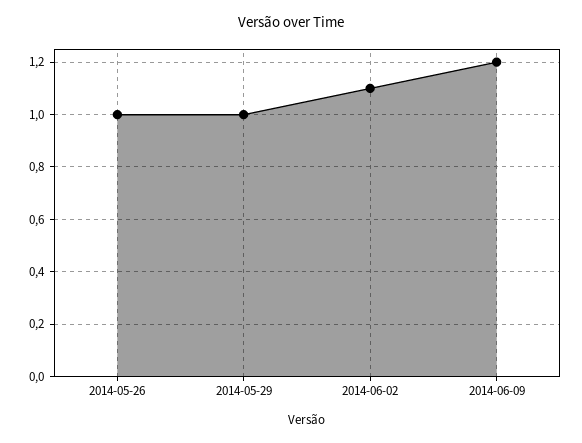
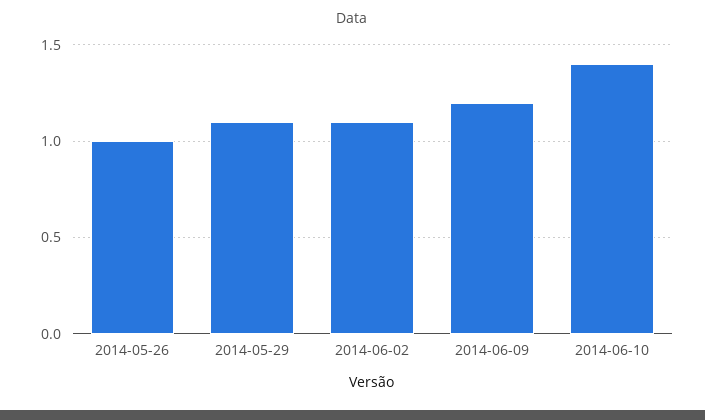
2014-05-29: 1 -> 1.1
2014-06-10: none -> 1.4

